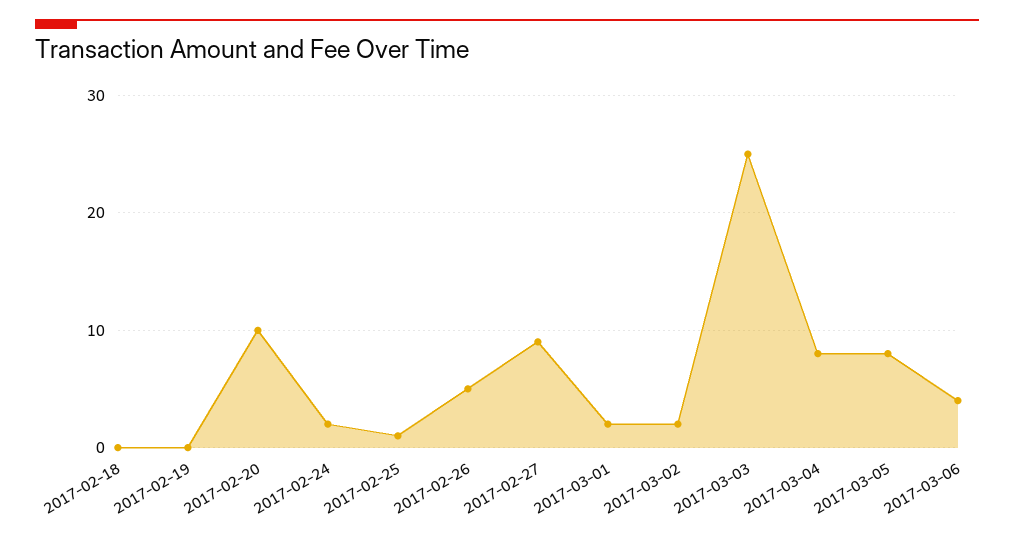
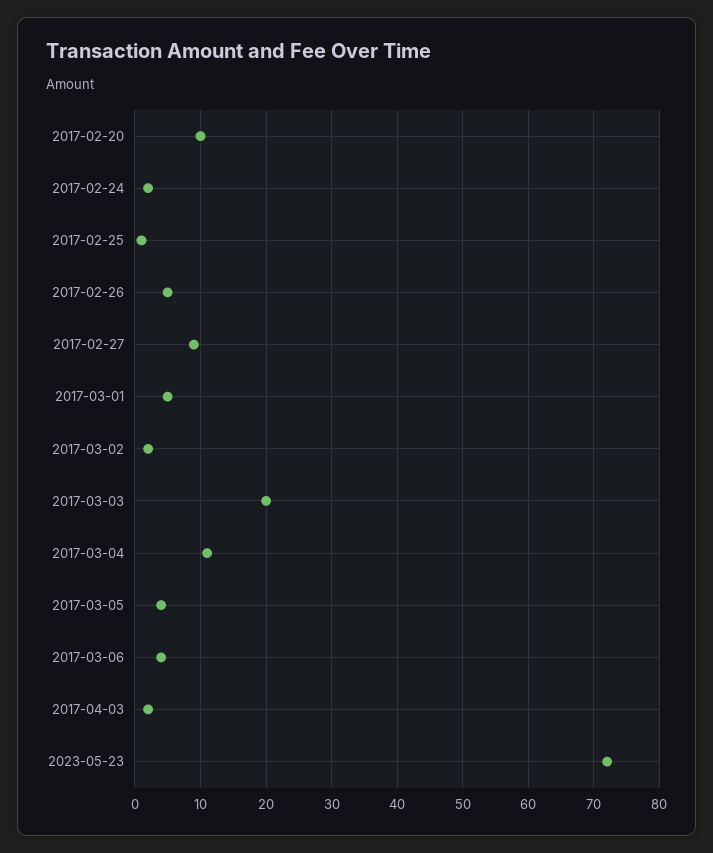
2017-02-18: 0 -> none
2017-02-19: 0 -> none
2017-03-01: 2 -> 5
2017-03-03: 25 -> 20
2017-03-04: 8 -> 11
2017-03-05: 8 -> 4
2017-04-03: none -> 2
2023-05-23: none -> 72

